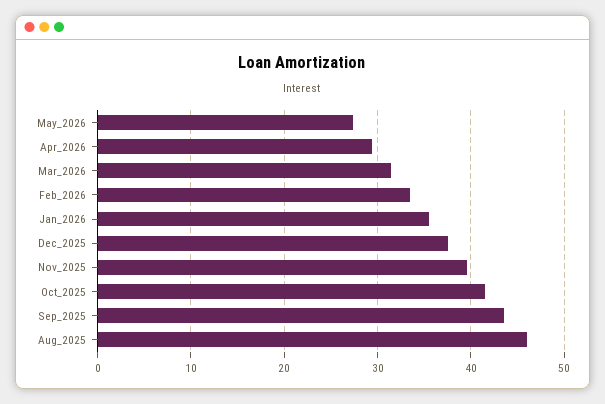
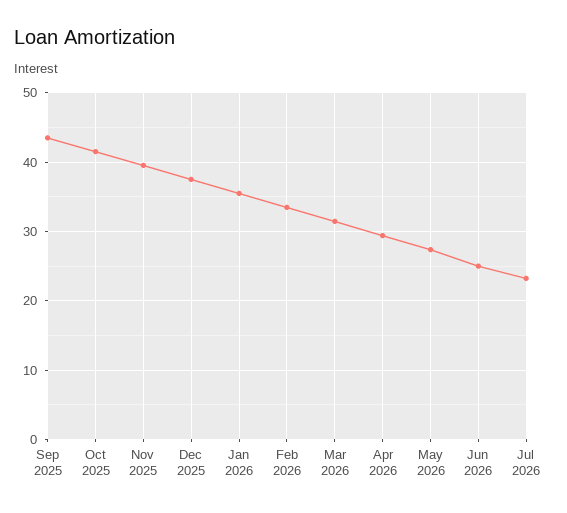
Aug_2025: 46 -> none
Jun 2026: none -> 25
Jul 2026: none -> 23

